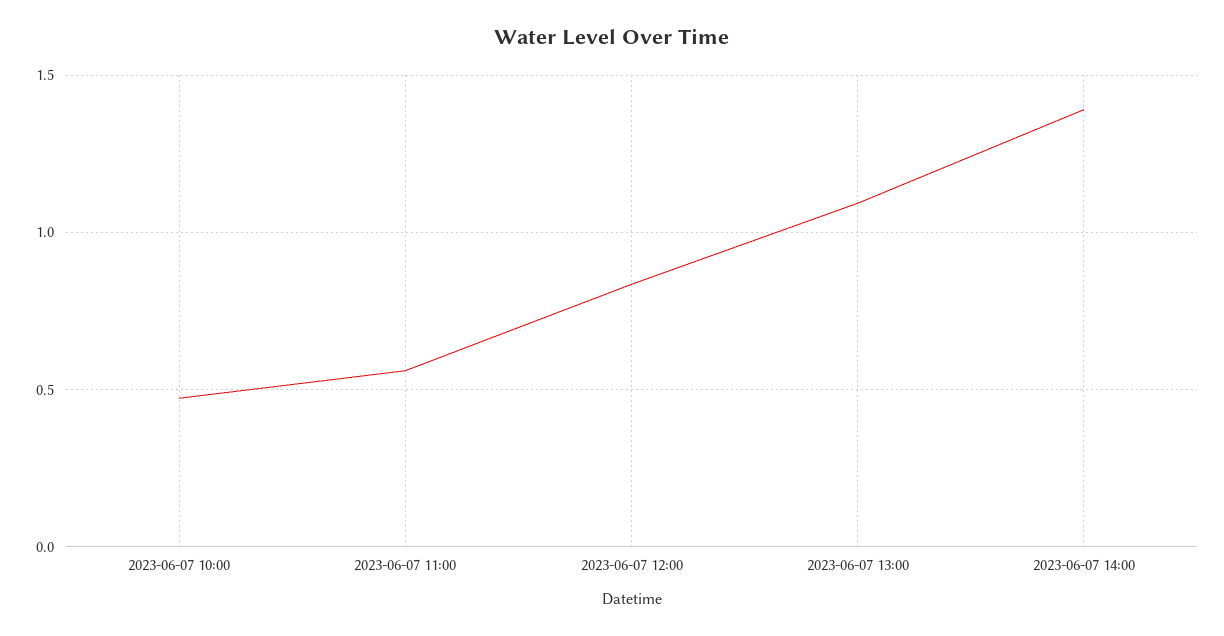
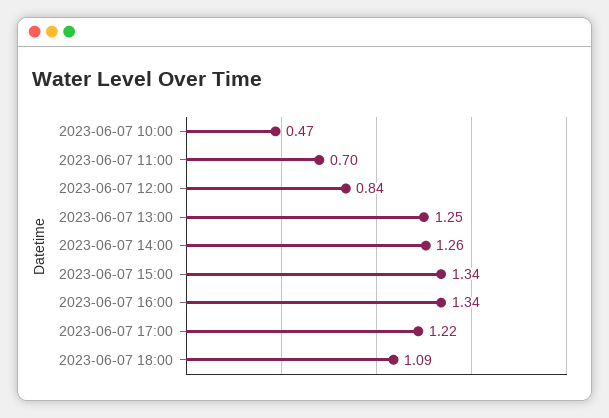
2023-06-07 11:00: 0.55 -> 0.7
2023-06-07 13:00: 1.1 -> 1.25
2023-06-07 14:00: 1.4 -> 1.26
2023-06-07 15:00: none -> 1.34
2023-06-07 16:00: none -> 1.34
2023-06-07 17:00: none -> 1.22
2023-06-07 18:00: none -> 1.09

